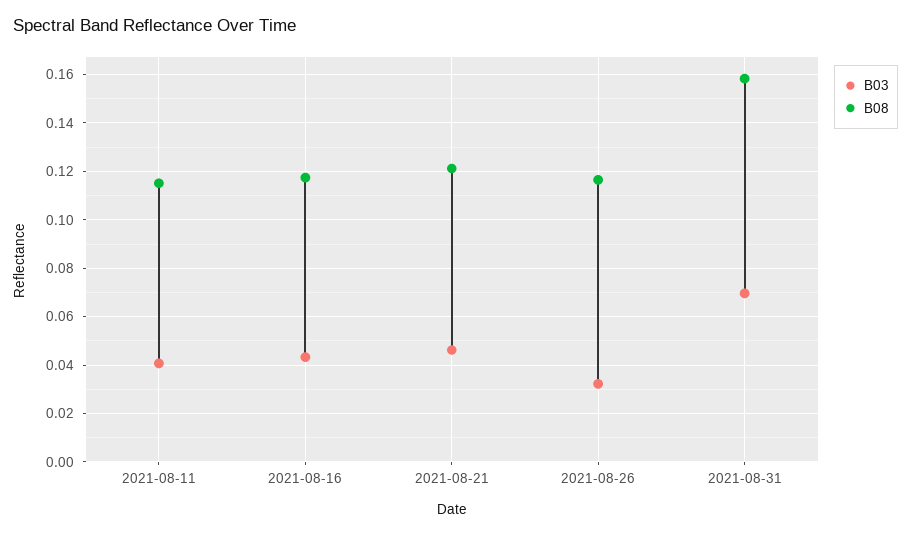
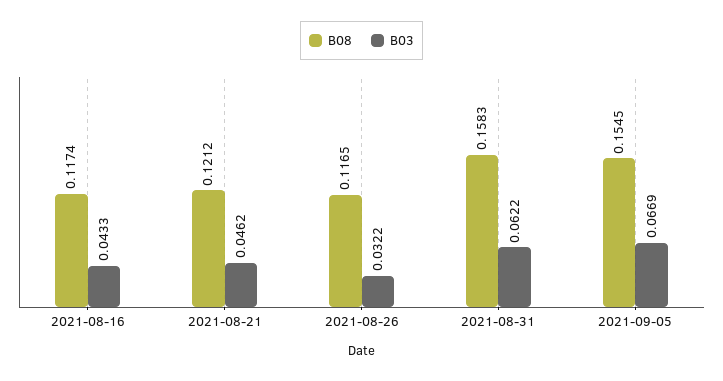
B03, 2021-08-11: 0.04 -> none
B08, 2021-08-11: 0.115 -> none
B03, 2021-08-31: 0.07 -> 0.0622
B08, 2021-09-05: none -> 0.1545
B03, 2021-09-05: none -> 0.0669

